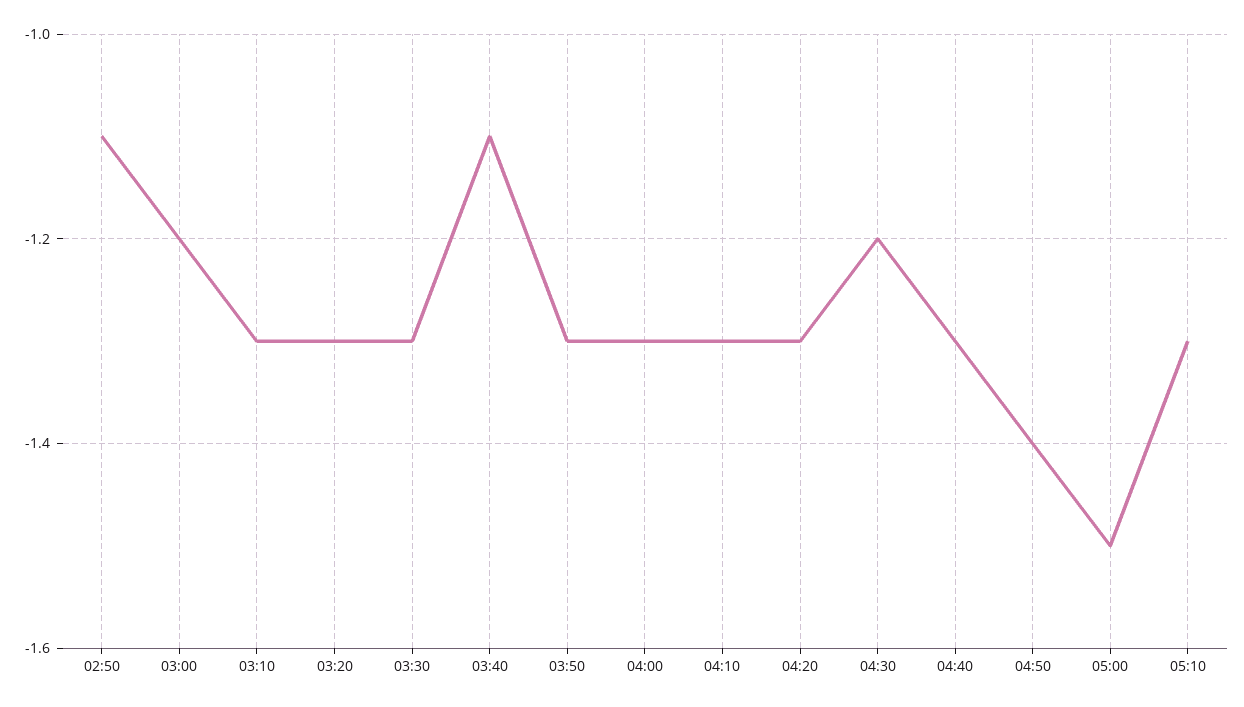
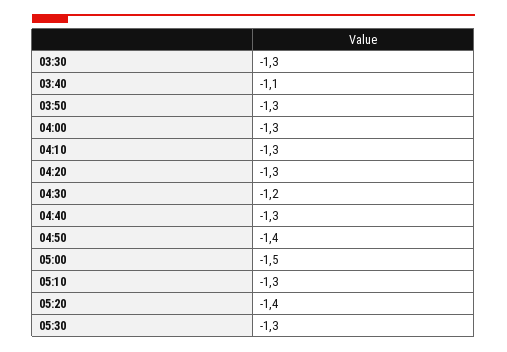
02:50: -1.1 -> none
03:00: -1.2 -> none
03:10: -1.3 -> none
03:20: -1.3 -> none
05:20: none -> -1.4
05:30: none -> -1.3

